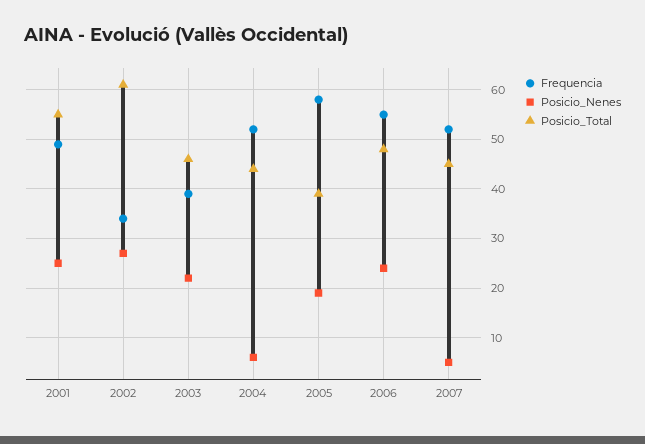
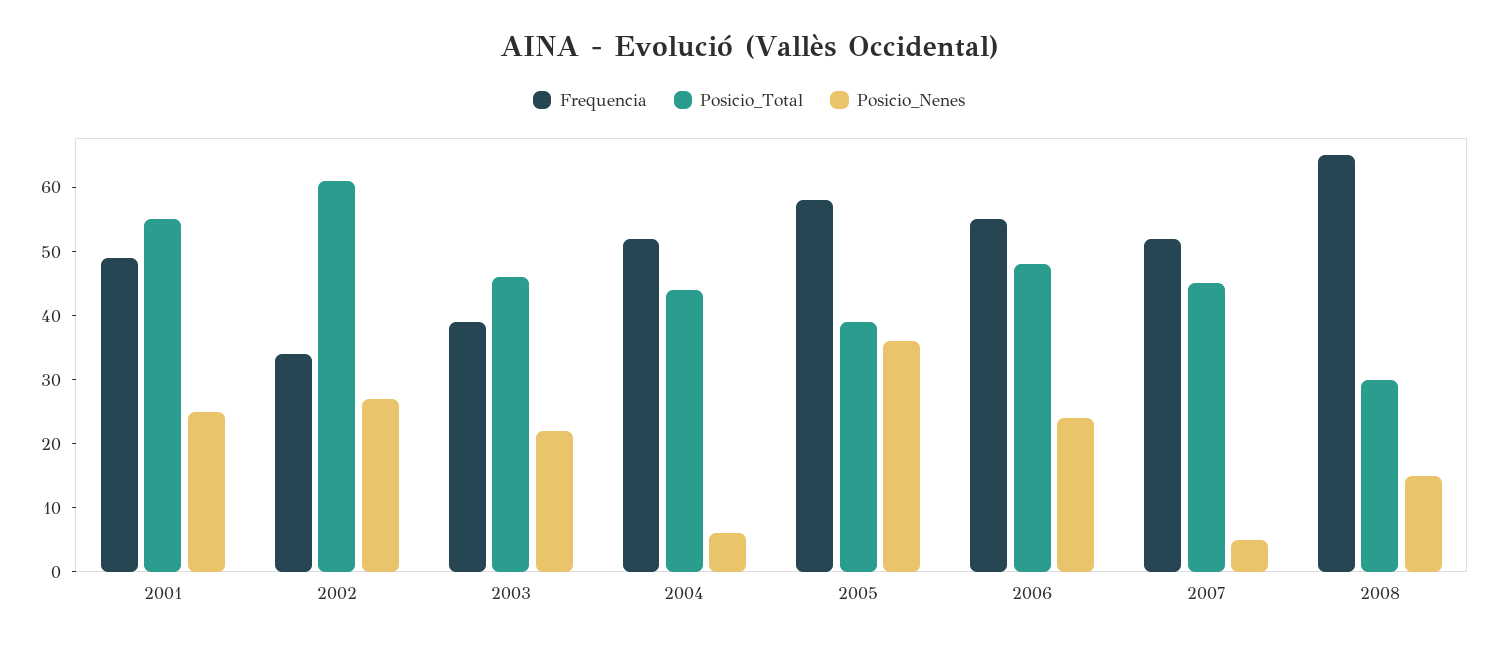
Posicio_Nenes, 2005: 20 -> 35
Frequencia, 2008: none -> 65
Posicio_Total, 2008: none -> 30
Posicio_Nenes, 2008: none -> 15

